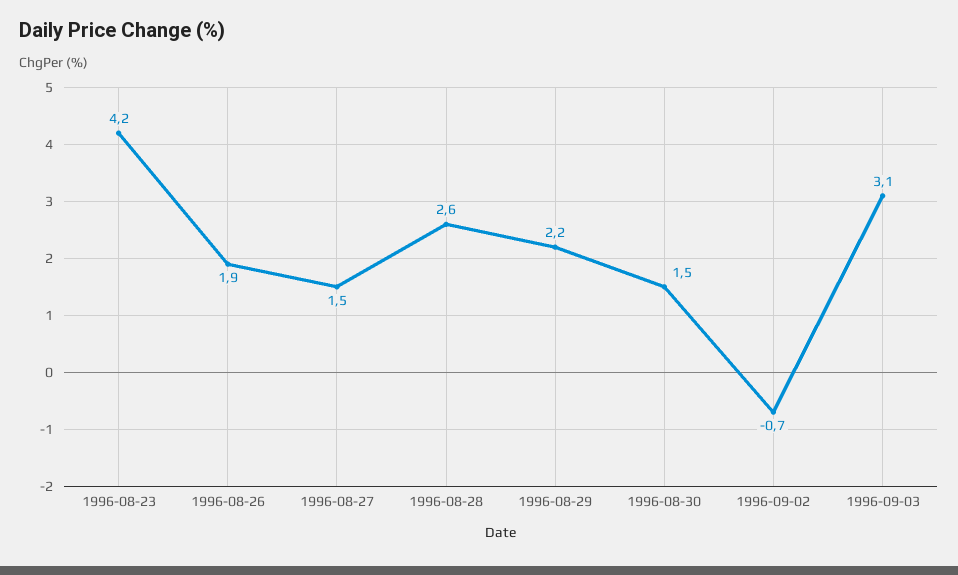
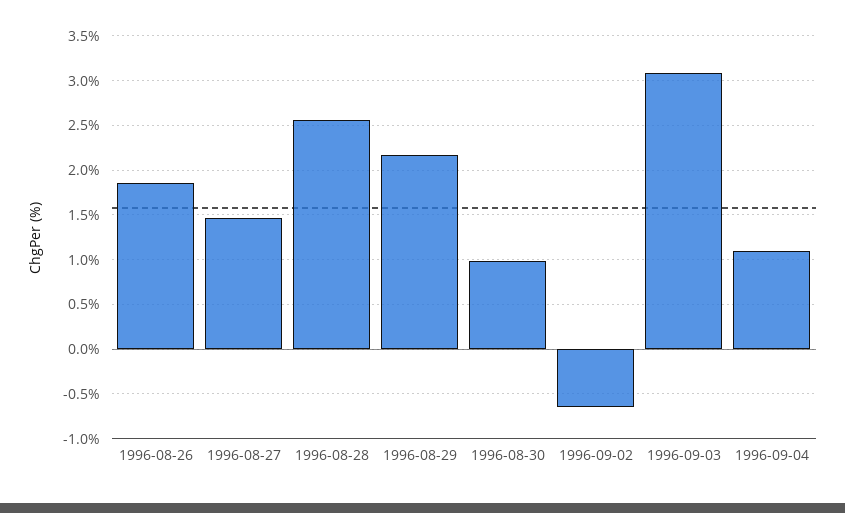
1996-08-23: 4.2 -> none
1996-08-30: 1.5 -> 1
1996-09-04: none -> 1.1

